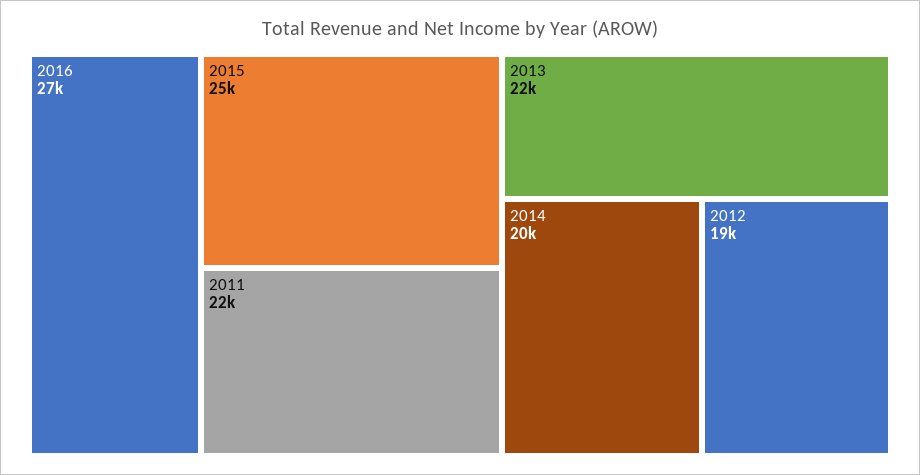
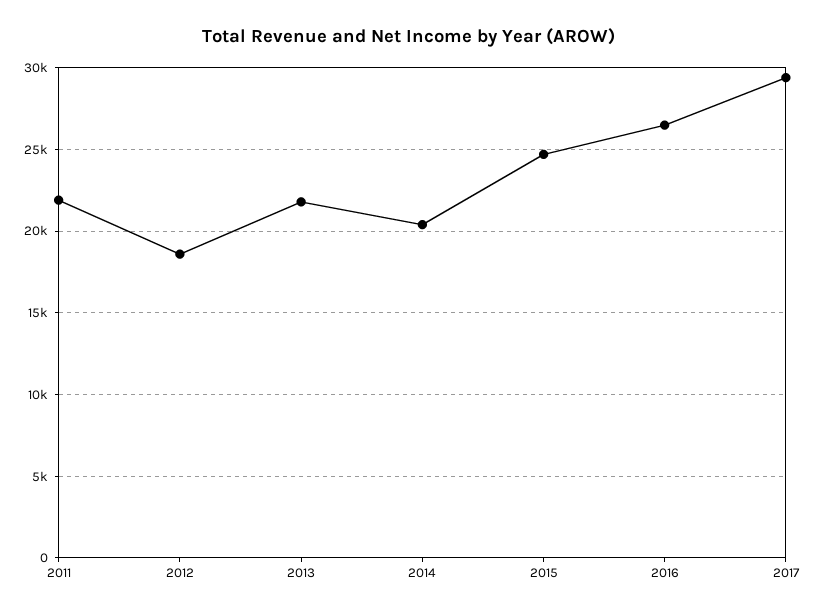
2017: none -> 29500

